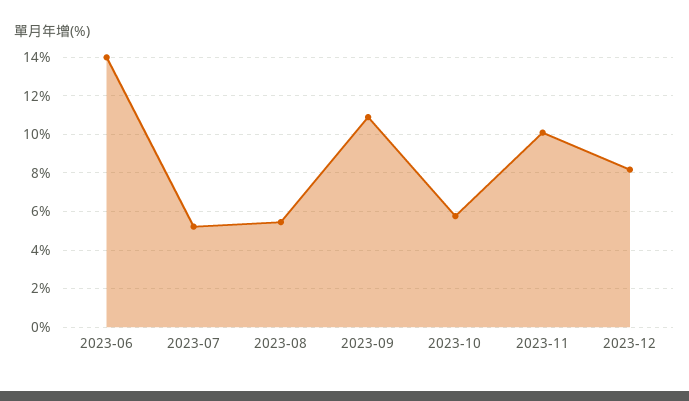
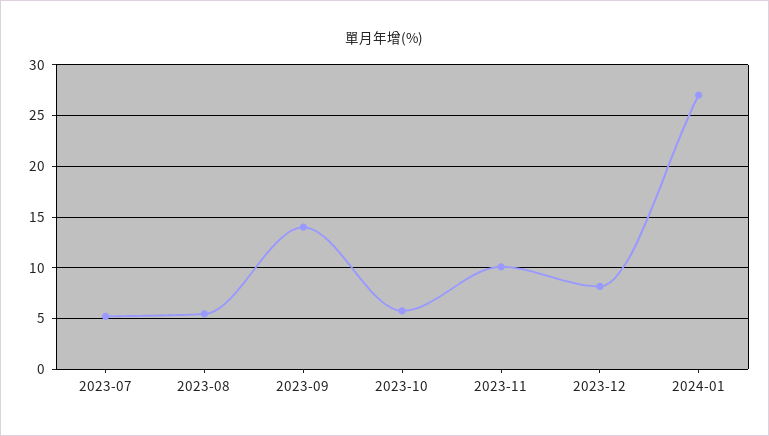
2023-06: 14 -> none
2023-09: 11 -> 14
2024-01: none -> 27

